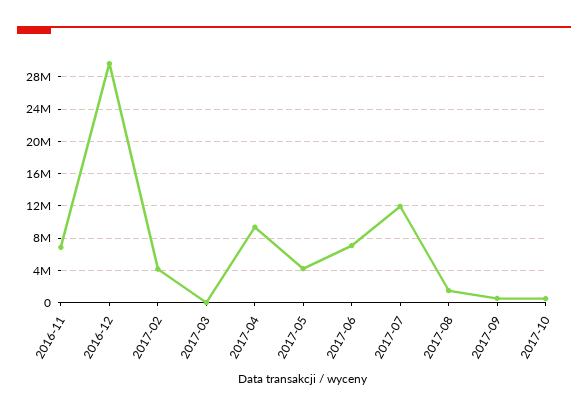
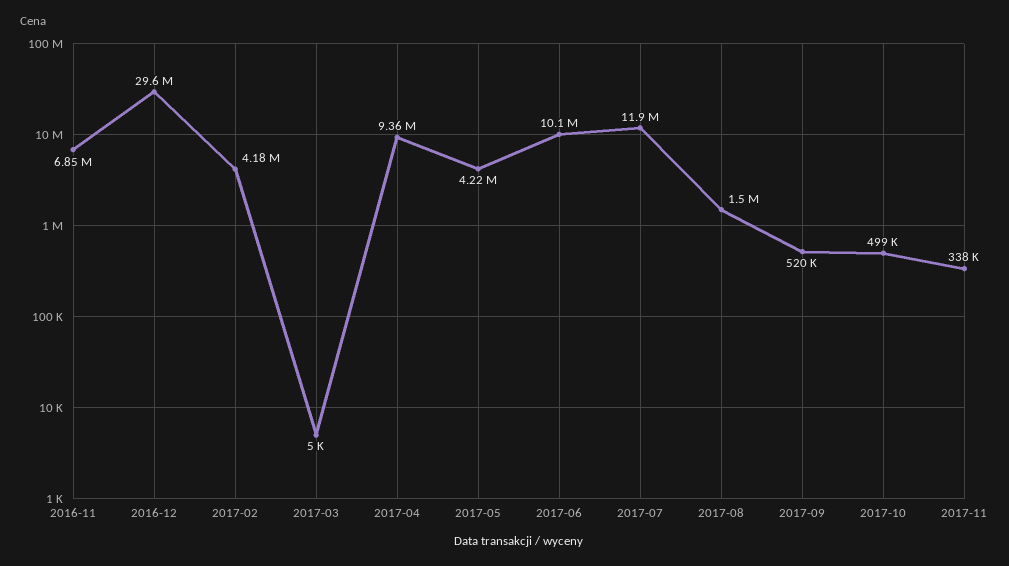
2017-06: 7000000 -> 10100000
2017-11: none -> 338000

